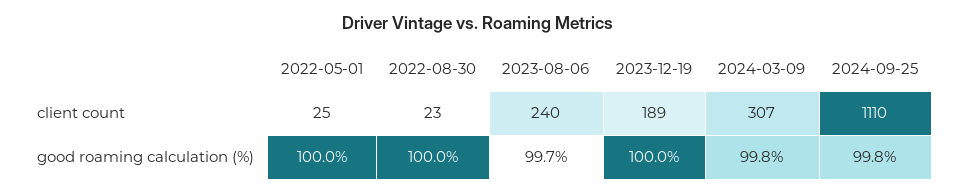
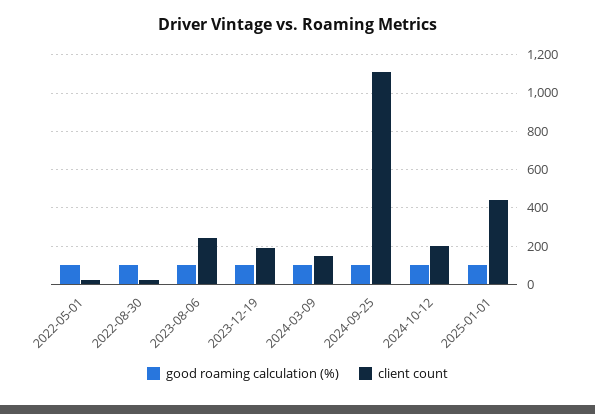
client count, 2024-03-09: 307 -> 150
good roaming calculation (%), 2024-10-12: none -> 100
client count, 2024-10-12: none -> 200
good roaming calculation (%), 2025-01-01: none -> 100
client count, 2025-01-01: none -> 450

